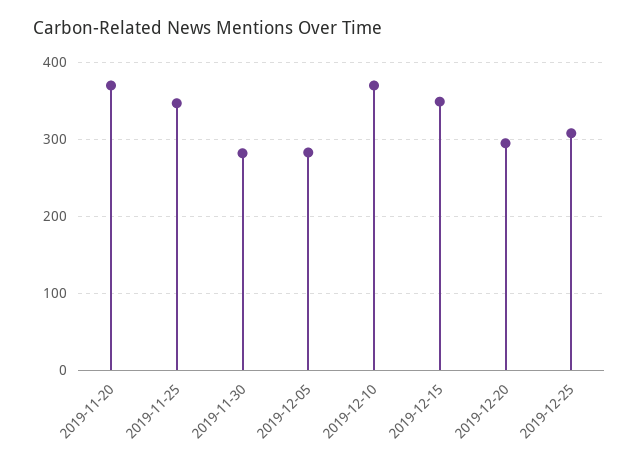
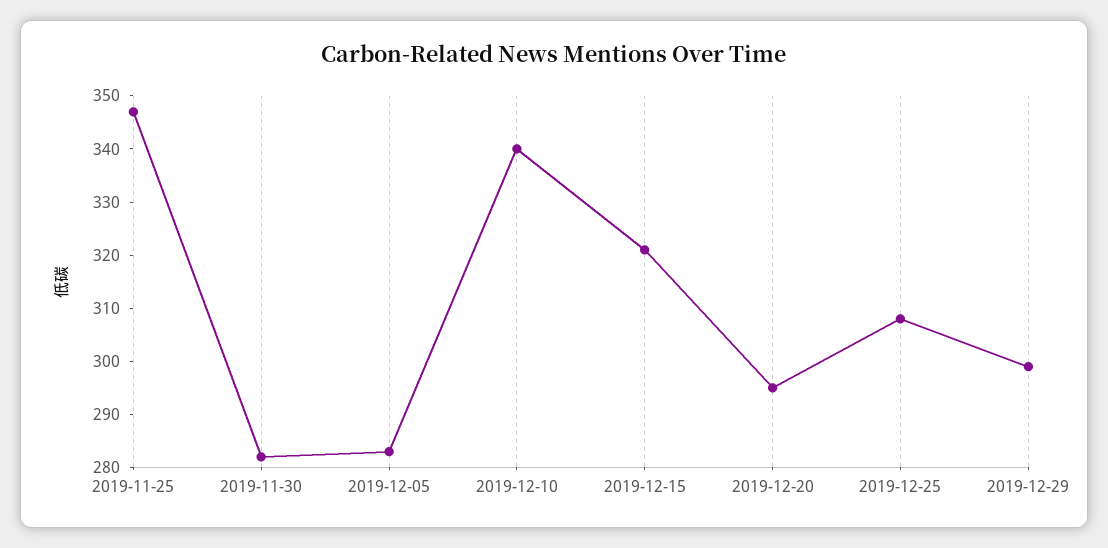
2019-11-20: 370 -> none
2019-12-10: 370 -> 340
2019-12-15: 350 -> 320
2019-12-29: none -> 300

